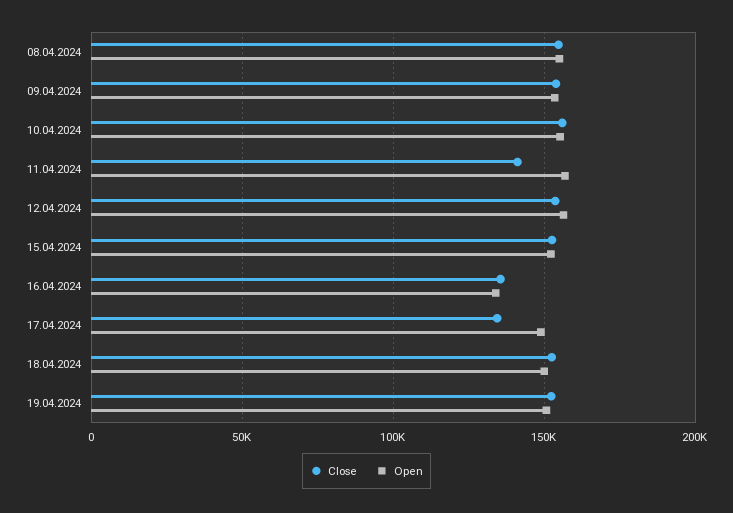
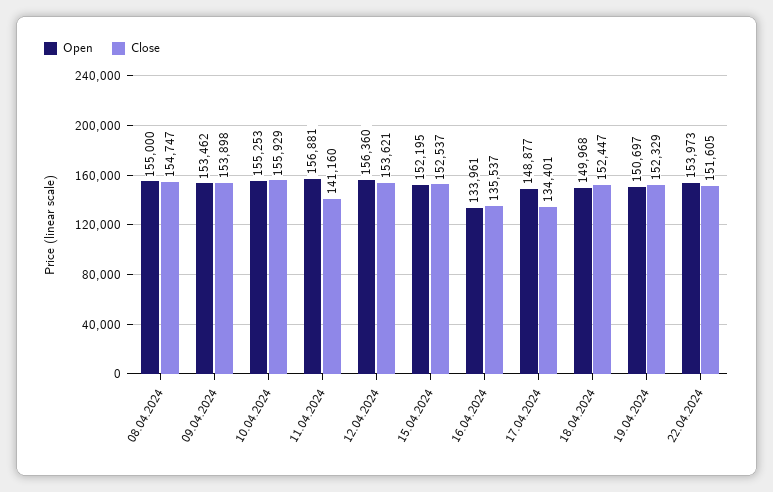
Open, 22.04.2024: none -> 153973
Close, 22.04.2024: none -> 151605

